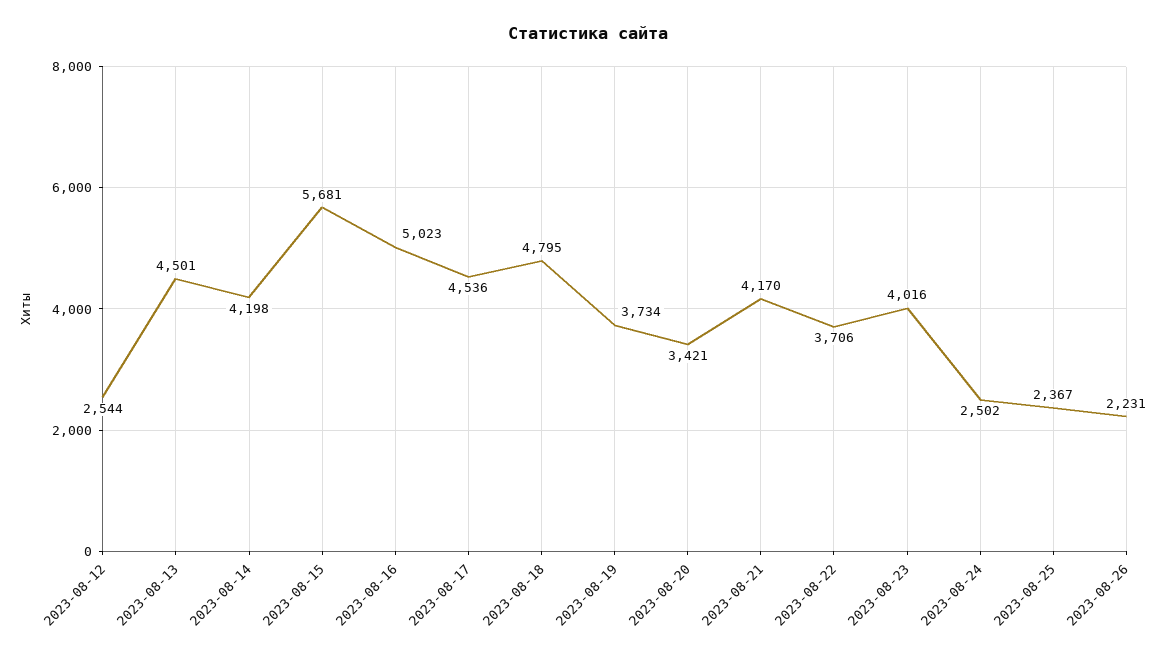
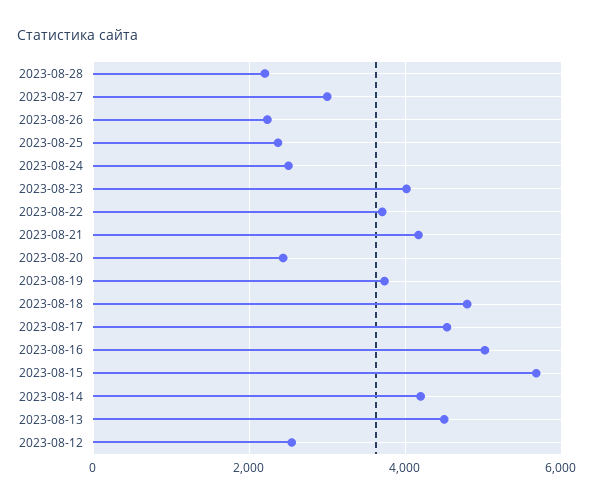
2023-08-20: 3421 -> 2400
2023-08-28: none -> 2200
2023-08-27: none -> 3000

